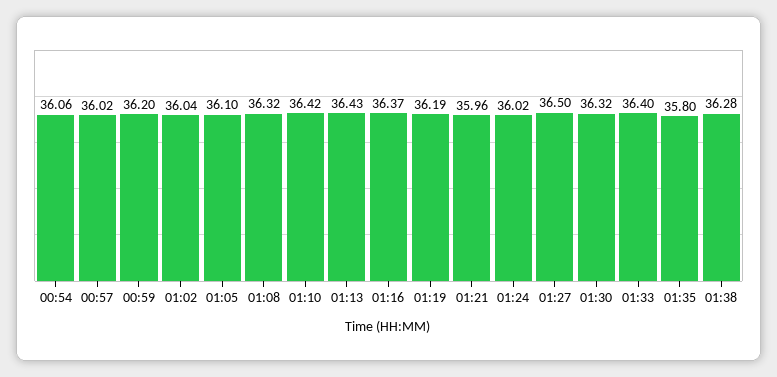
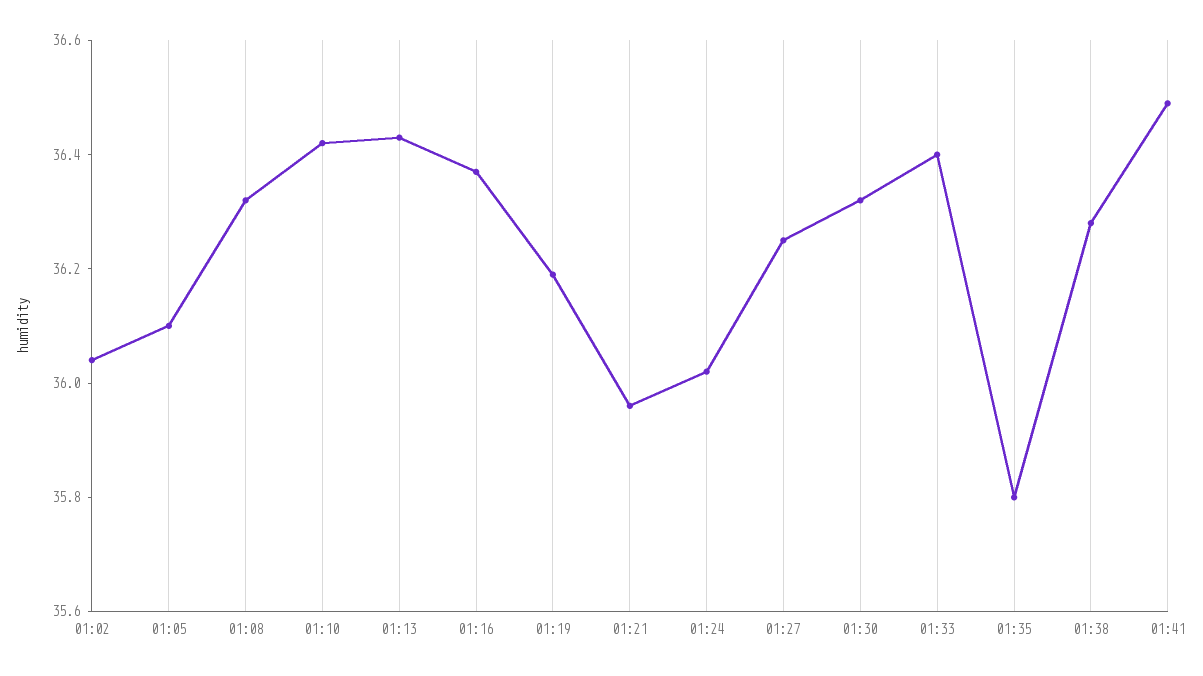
00:54: 36.06 -> none
00:57: 36.02 -> none
00:59: 36.2 -> none
01:27: 36.5 -> 36.25
01:41: none -> 36.5

